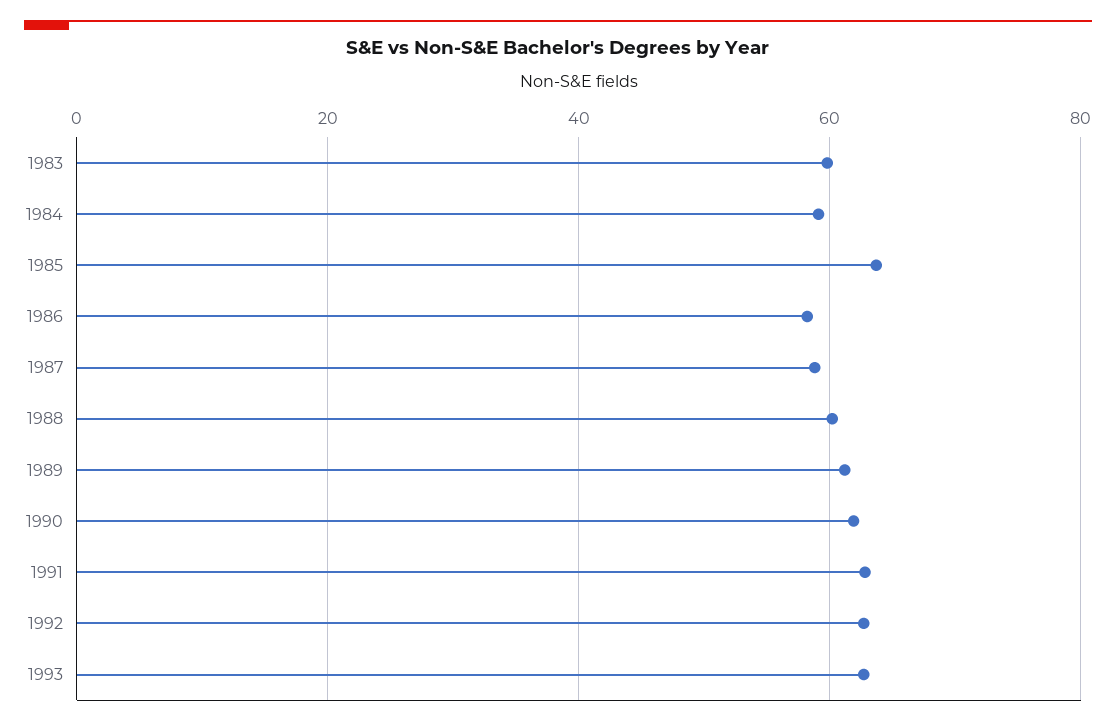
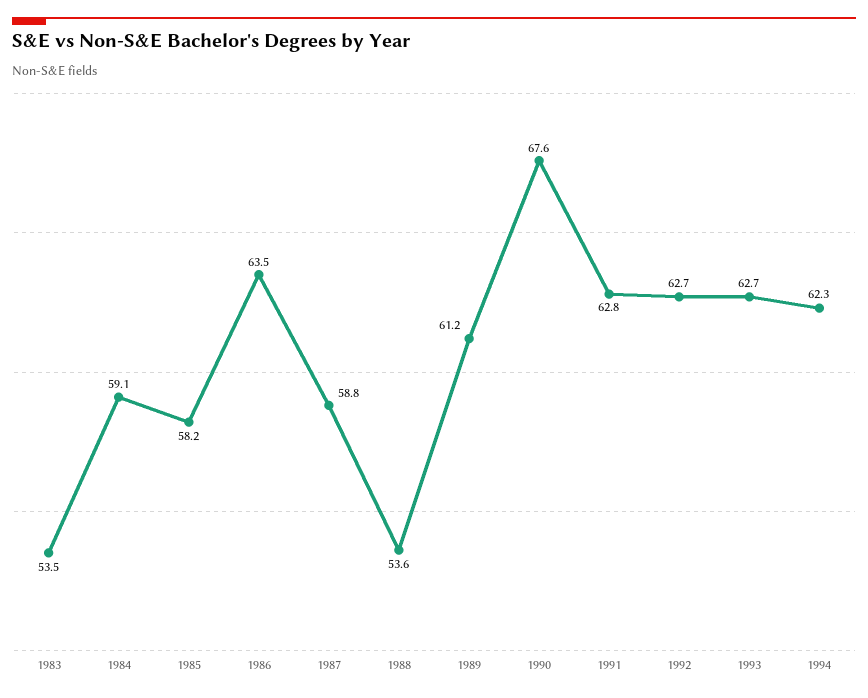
1983: 60 -> 53.5
1985: 64 -> 58.2
1986: 58 -> 63.5
1988: 60 -> 53.6
1990: 62 -> 67.6
1994: none -> 62.3

